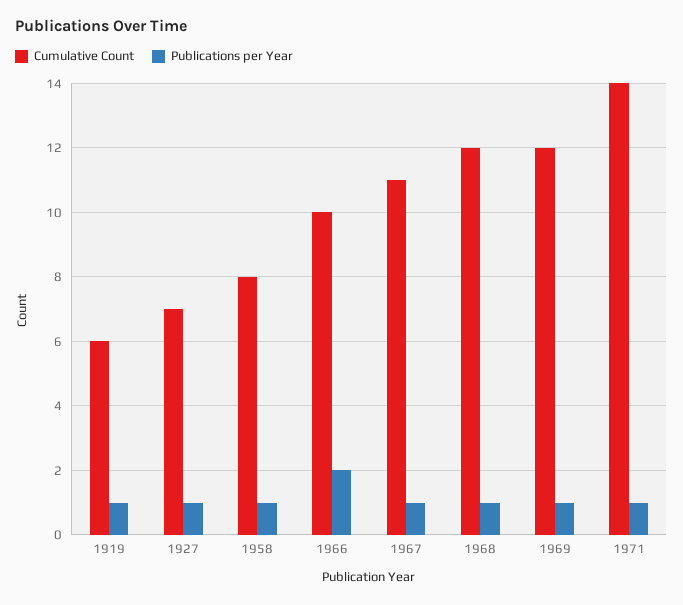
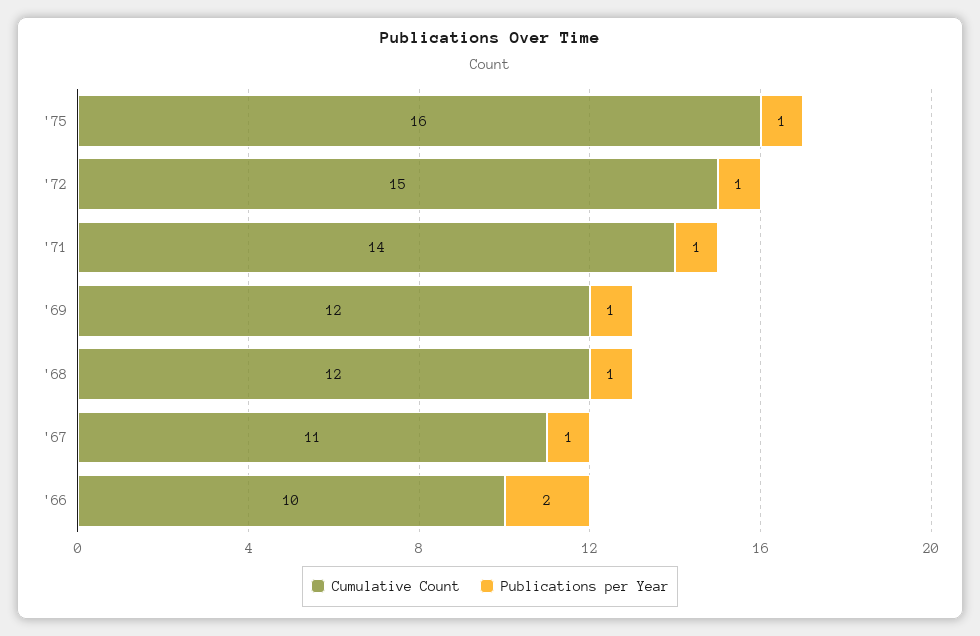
Cumulative Count, 1919: 6 -> none
Publications per Year, 1919: 1 -> none
Cumulative Count, 1927: 7 -> none
Publications per Year, 1927: 1 -> none
Cumulative Count, 1958: 8 -> none
Publications per Year, 1958: 1 -> none
Cumulative Count, '75: none -> 16
Publications per Year, '75: none -> 1
Cumulative Count, '72: none -> 15
Publications per Year, '72: none -> 1

